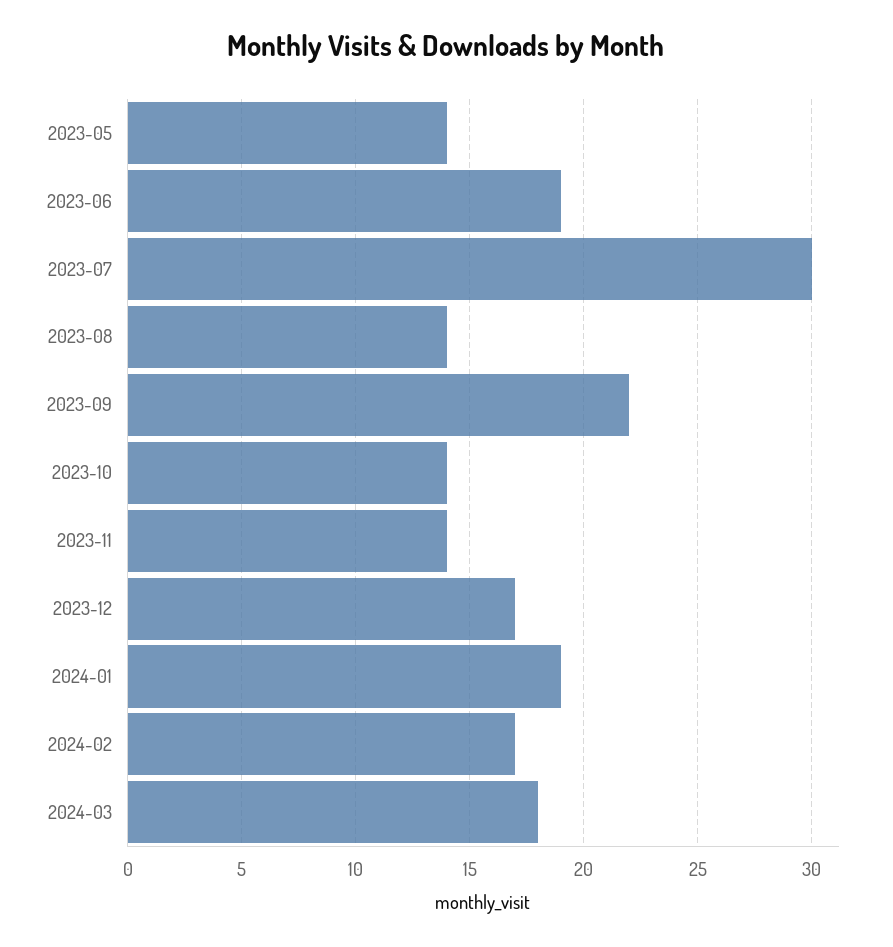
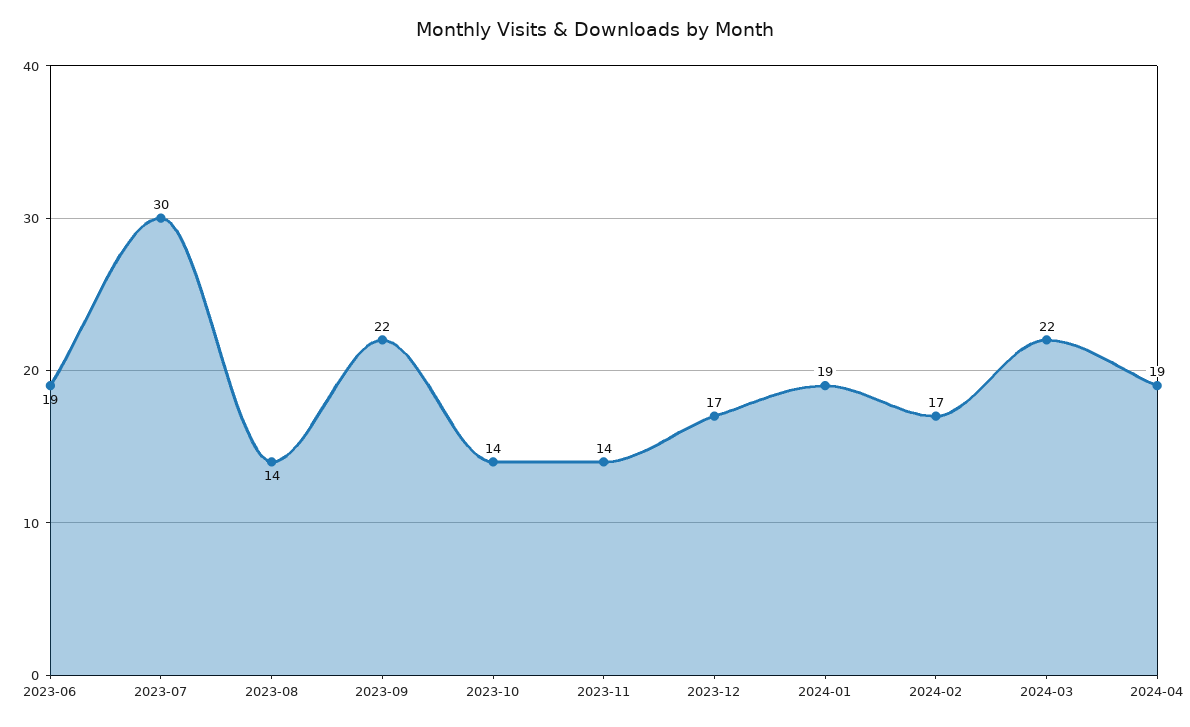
2023-05: 14 -> none
2024-03: 18 -> 22
2024-04: none -> 19

